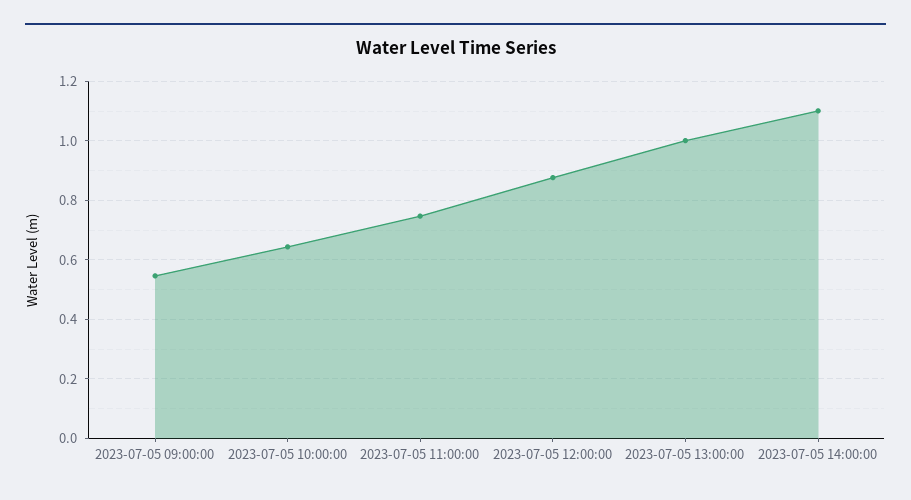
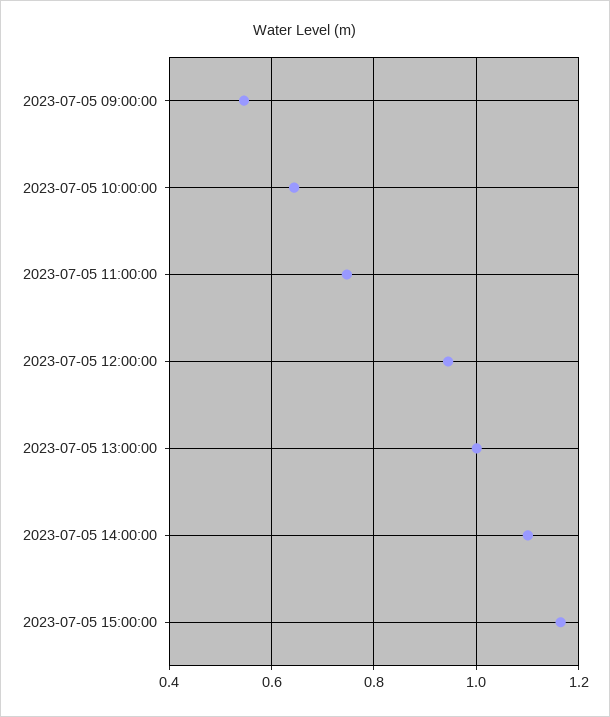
2023-07-05 12:00:00: 0.875 -> 0.94
2023-07-05 15:00:00: none -> 1.16

